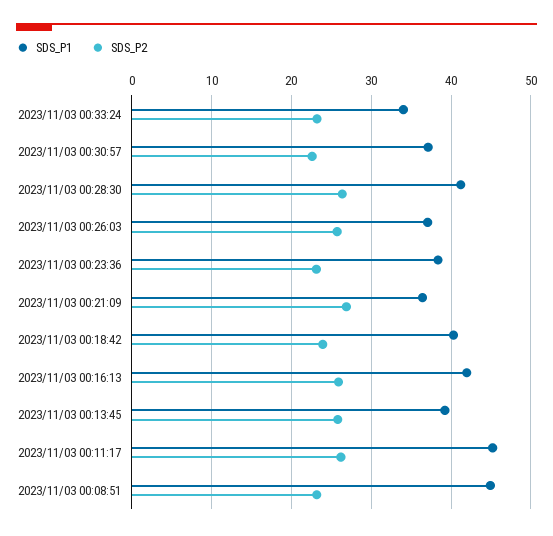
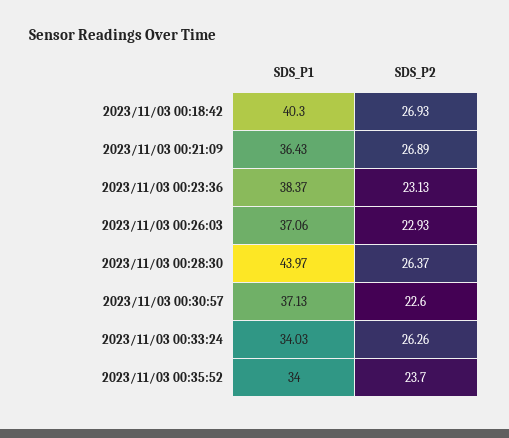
SDS_P2, 2023/11/03 00:33:24: 23 -> 26.26
SDS_P1, 2023/11/03 00:28:30: 41 -> 43.97
SDS_P2, 2023/11/03 00:26:03: 26 -> 22.93
SDS_P2, 2023/11/03 00:18:42: 24 -> 26.93
SDS_P1, 2023/11/03 00:16:13: 42 -> none
SDS_P2, 2023/11/03 00:16:13: 26 -> none
SDS_P1, 2023/11/03 00:13:45: 39 -> none
SDS_P2, 2023/11/03 00:13:45: 26 -> none
SDS_P1, 2023/11/03 00:11:17: 45 -> none
SDS_P2, 2023/11/03 00:11:17: 26 -> none
SDS_P1, 2023/11/03 00:08:51: 45 -> none
SDS_P2, 2023/11/03 00:08:51: 23 -> none
SDS_P1, 2023/11/03 00:35:52: none -> 34
SDS_P2, 2023/11/03 00:35:52: none -> 23.7

